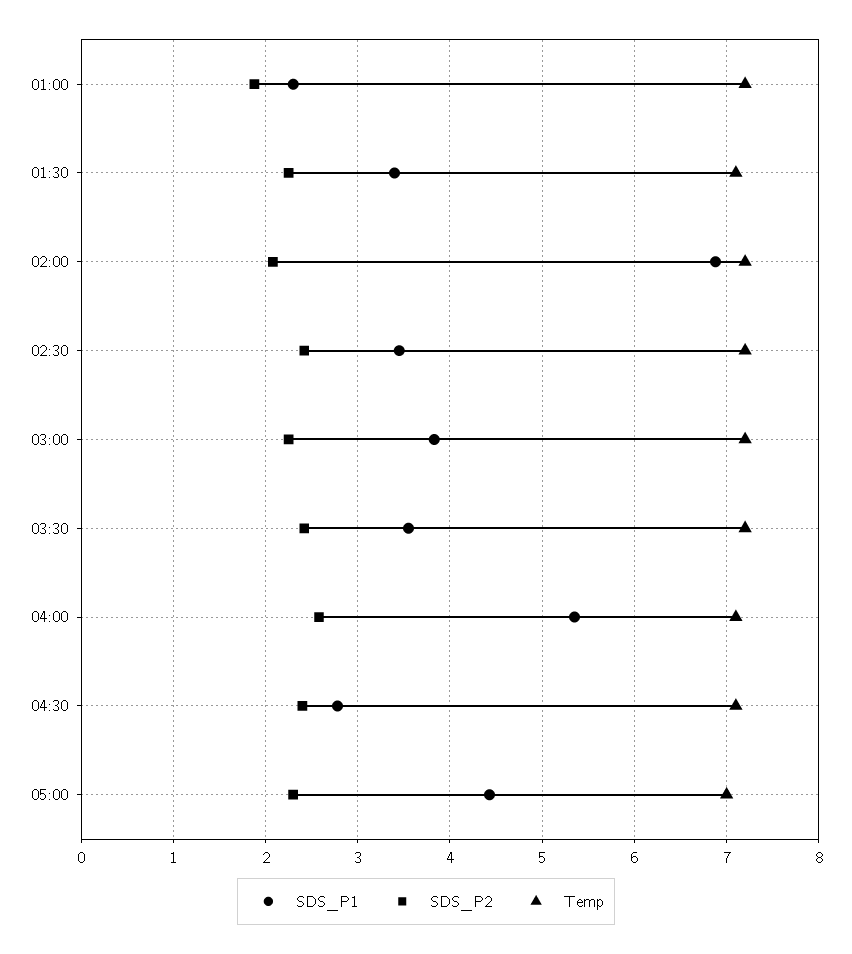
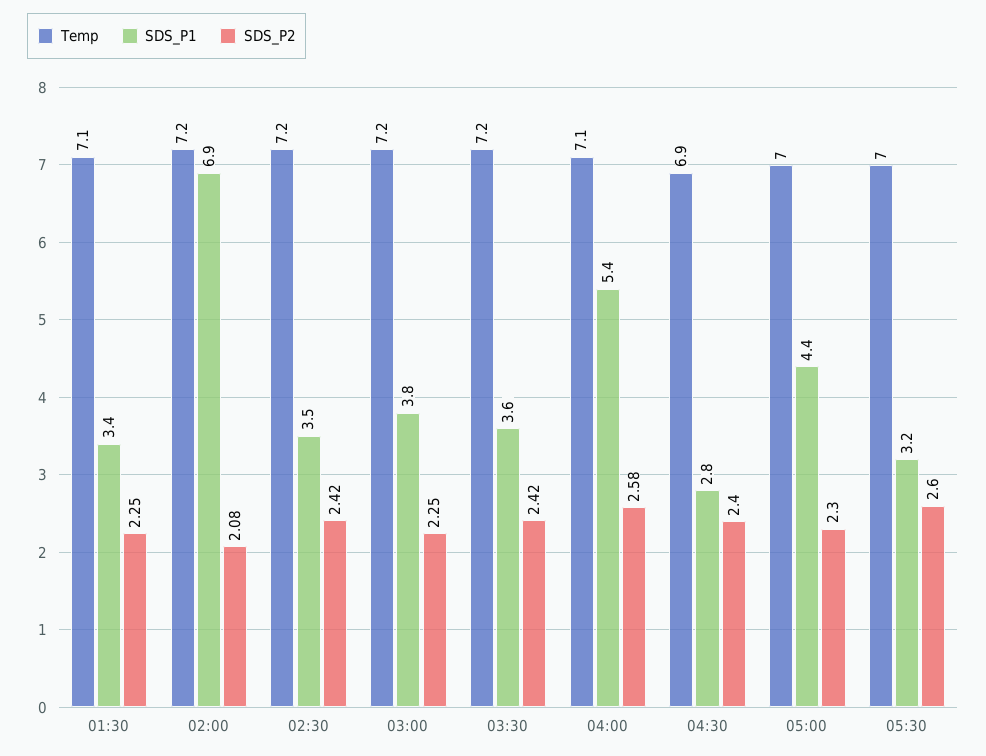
SDS_P1, 01:00: 2.3 -> none
SDS_P2, 01:00: 1.9 -> none
Temp, 01:00: 7.2 -> none
Temp, 04:30: 7.1 -> 6.9
Temp, 05:30: none -> 7
SDS_P1, 05:30: none -> 3.2
SDS_P2, 05:30: none -> 2.6

